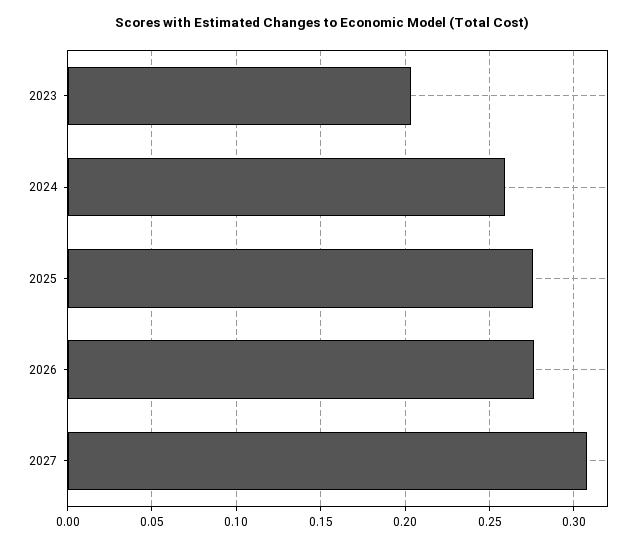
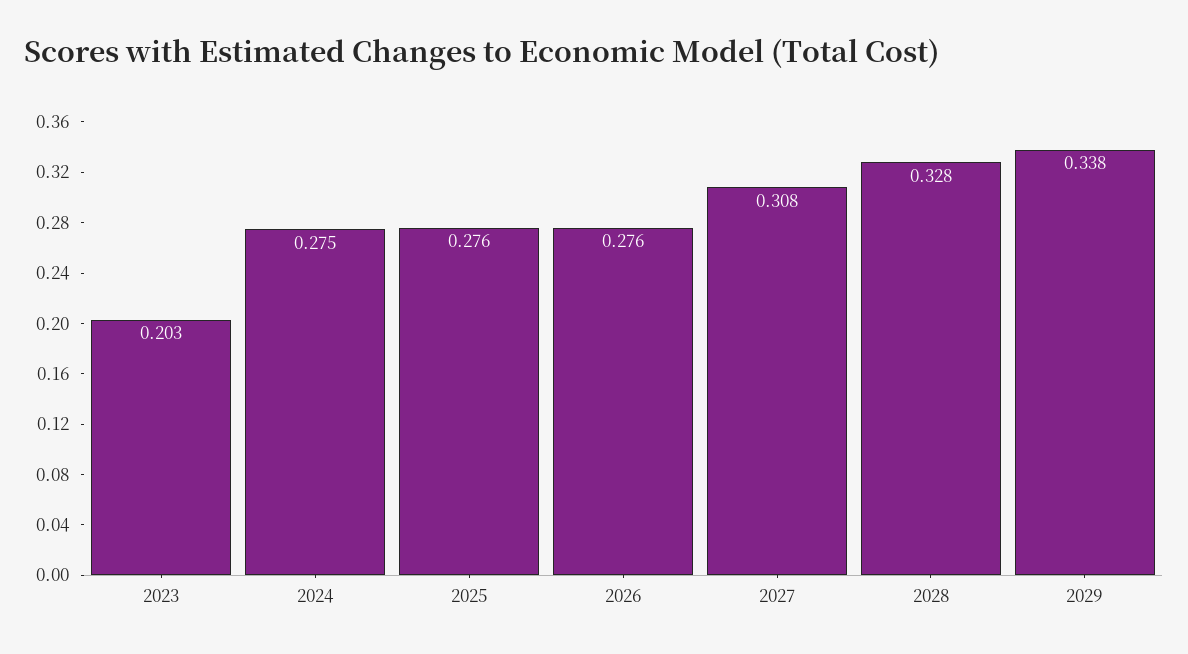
2024: 0.26 -> 0.275
2028: none -> 0.328
2029: none -> 0.338

